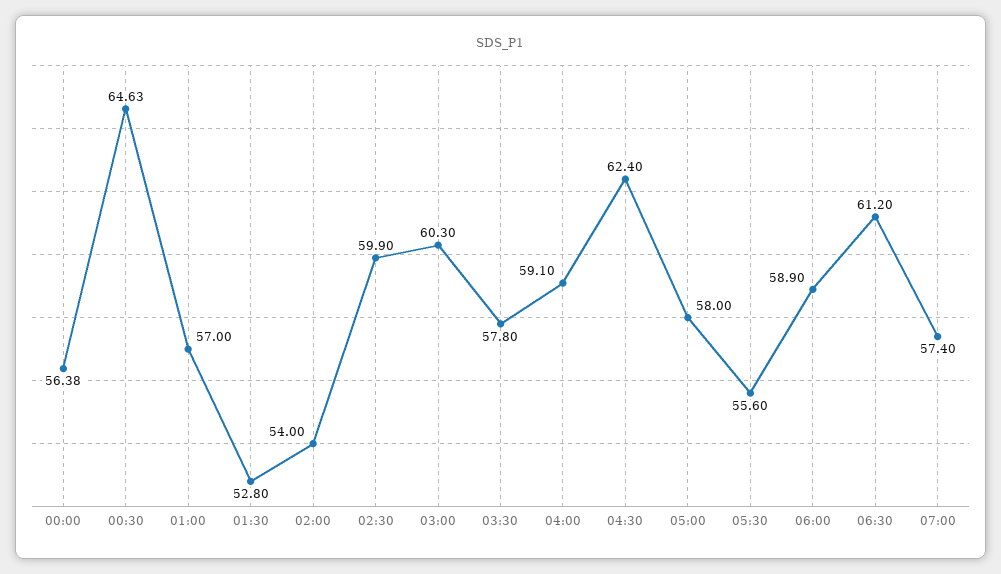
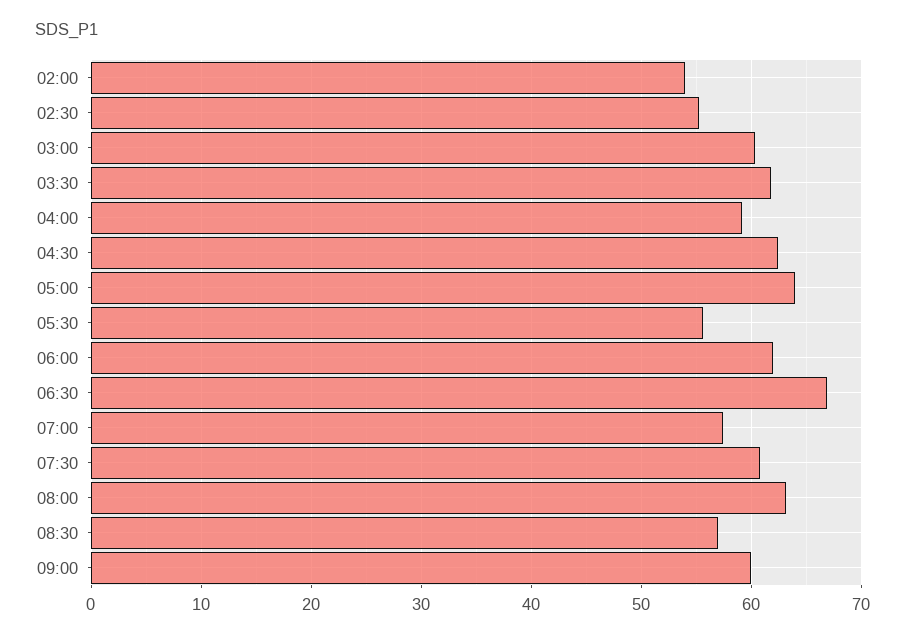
00:00: 56.38 -> none
00:30: 64.63 -> none
01:00: 57 -> none
01:30: 52.8 -> none
02:30: 59.9 -> 55
03:30: 57.8 -> 62
05:00: 58 -> 64
06:00: 58.9 -> 62
06:30: 61.2 -> 67
07:30: none -> 61
08:00: none -> 63
08:30: none -> 57
09:00: none -> 60

